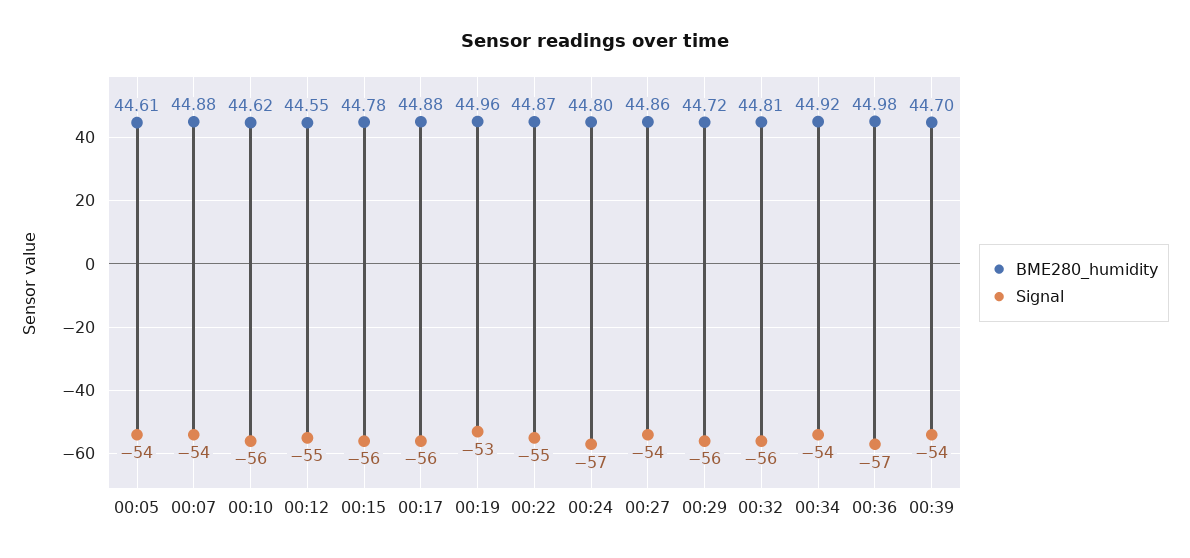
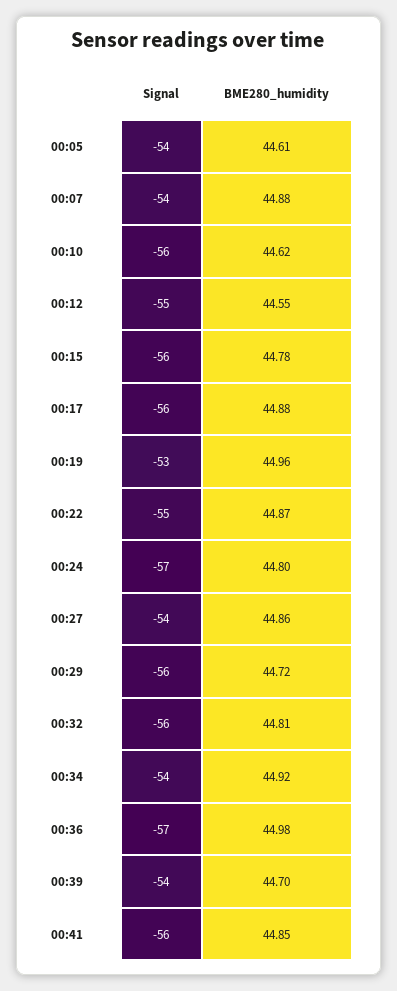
Signal, 00:41: none -> -56
BME280_humidity, 00:41: none -> 44.85

